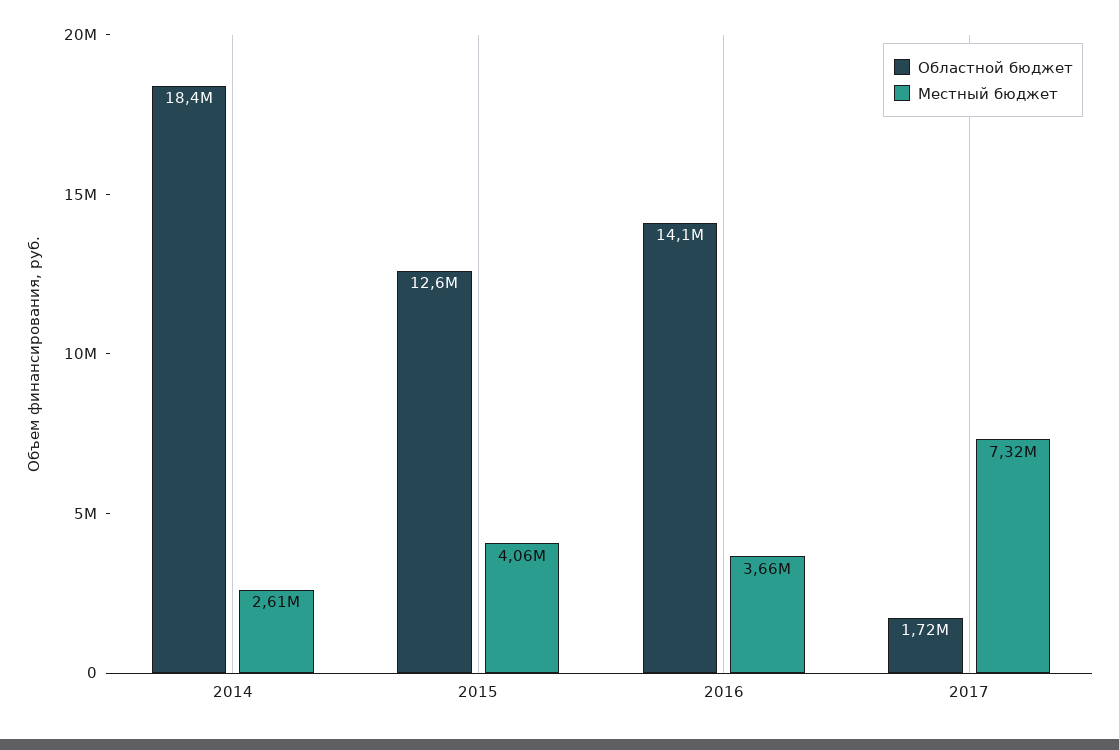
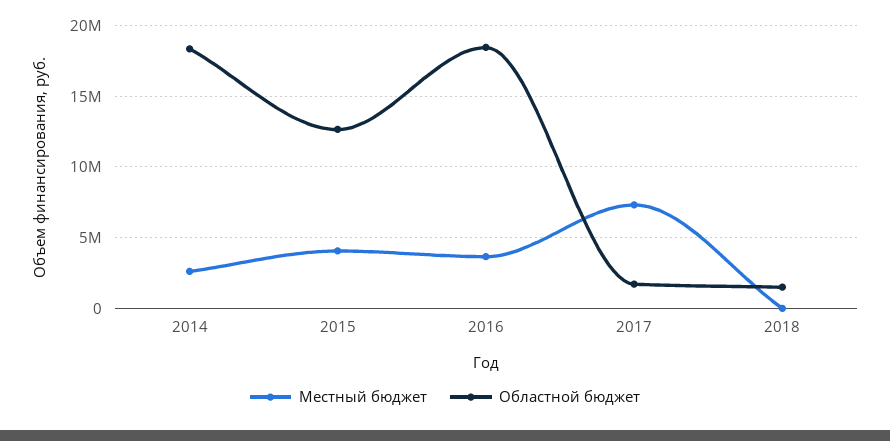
Областной бюджет, 2016: 14100000 -> 18500000
Местный бюджет, 2018: none -> 0
Областной бюджет, 2018: none -> 1500000

